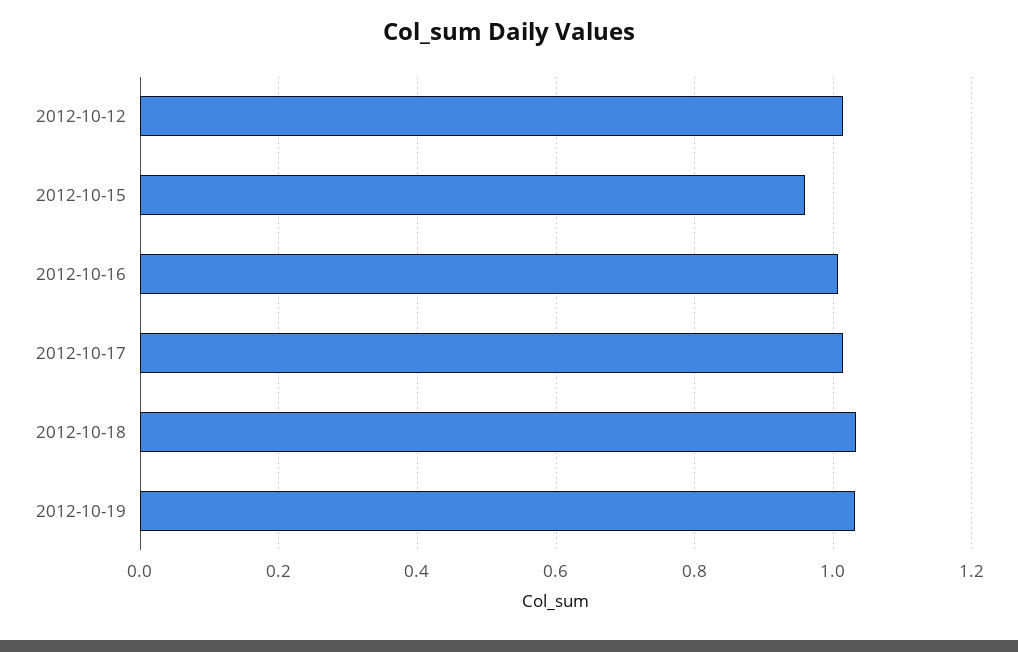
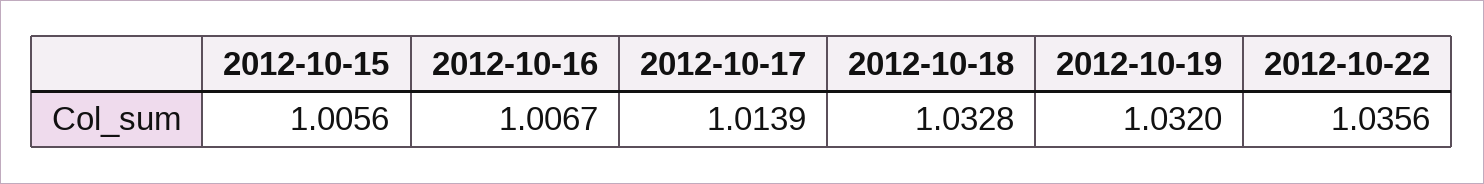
2012-10-12: 1.02 -> none
2012-10-15: 0.96 -> 1.0056
2012-10-22: none -> 1.0356

